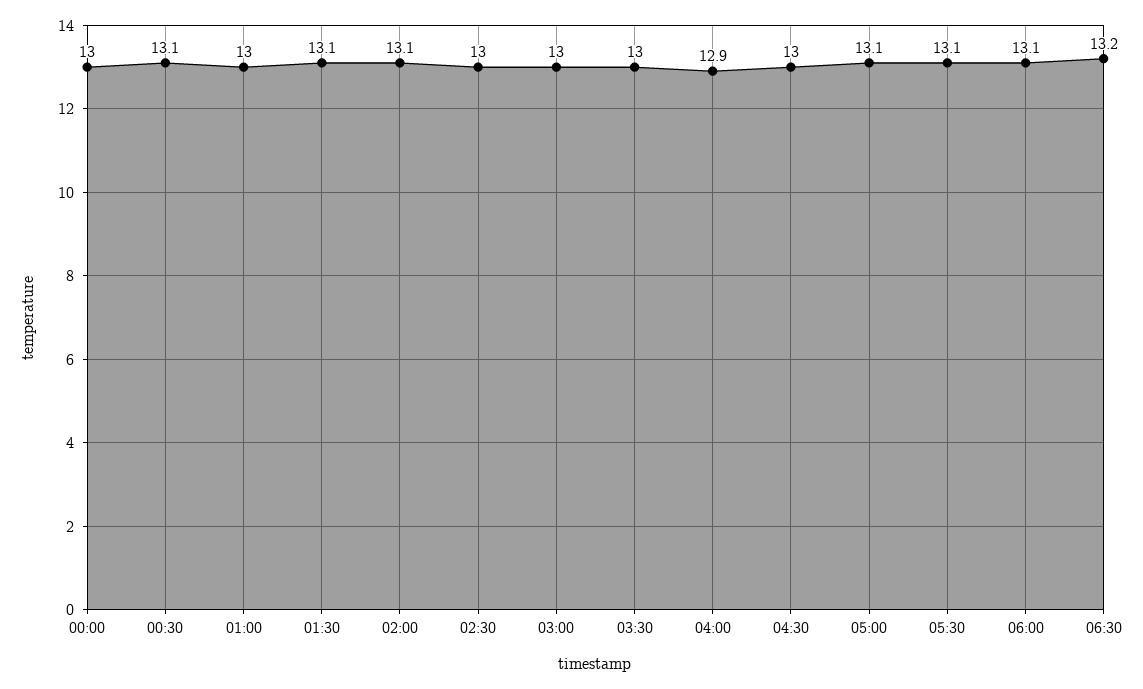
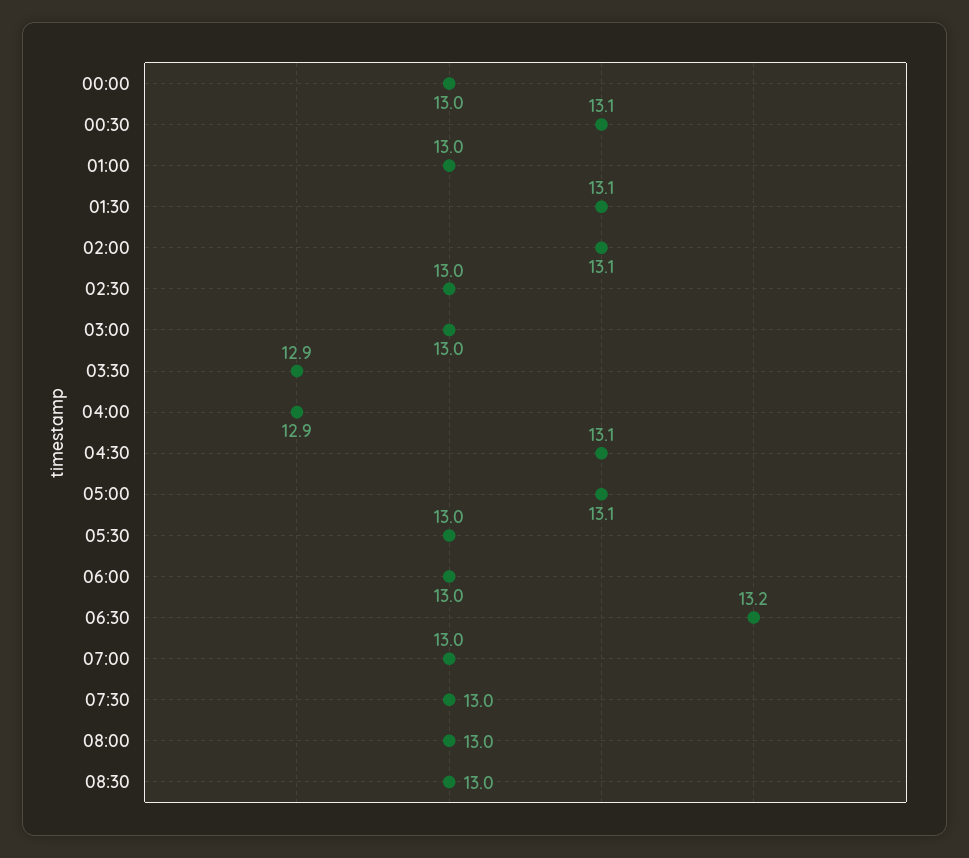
03:30: 13 -> 12.9
04:30: 13 -> 13.1
05:30: 13.1 -> 13
06:00: 13.1 -> 13
07:00: none -> 13
07:30: none -> 13
08:00: none -> 13
08:30: none -> 13

